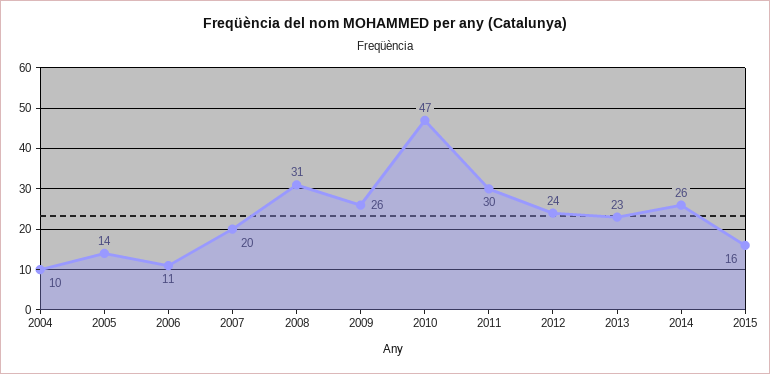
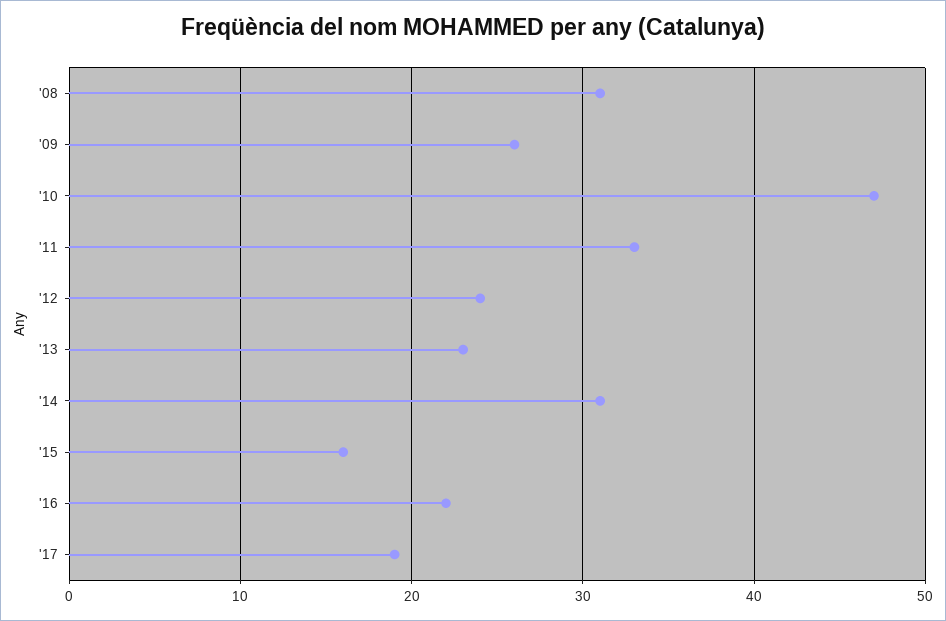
2004: 10 -> none
2005: 14 -> none
2006: 11 -> none
2007: 20 -> none
2011: 30 -> 33
2014: 26 -> 31
'16: none -> 22
'17: none -> 19

